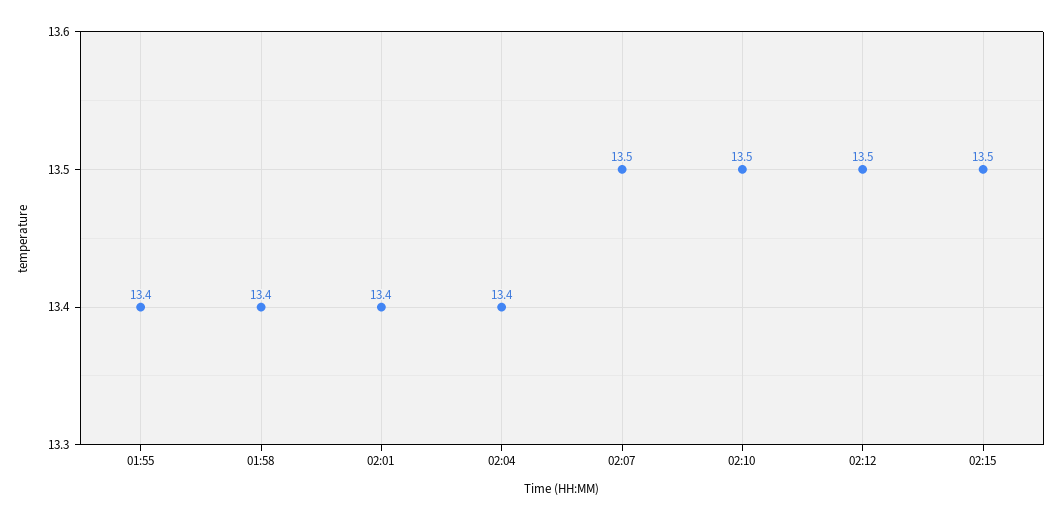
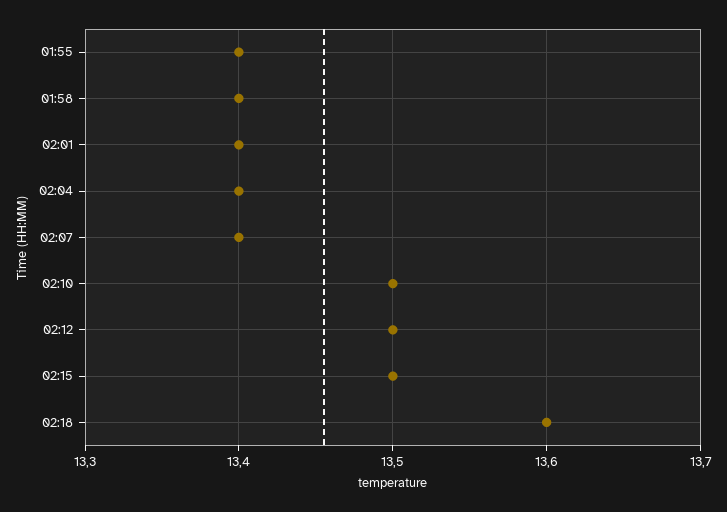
02:07: 13.5 -> 13.4
02:18: none -> 13.6

